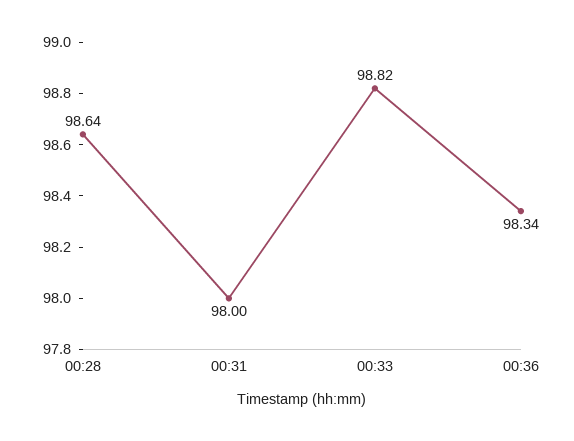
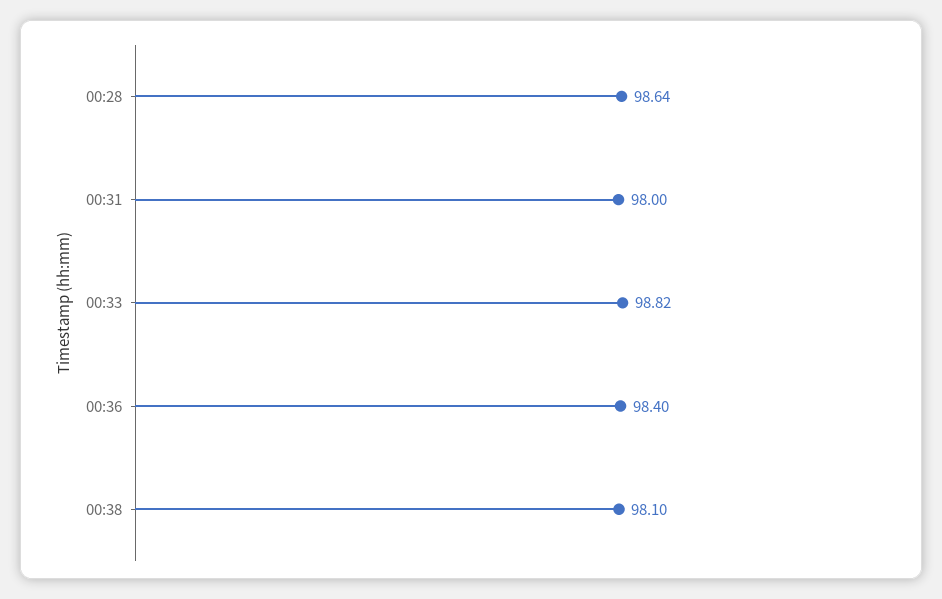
00:36: 98.34 -> 98.4
00:38: none -> 98.1

